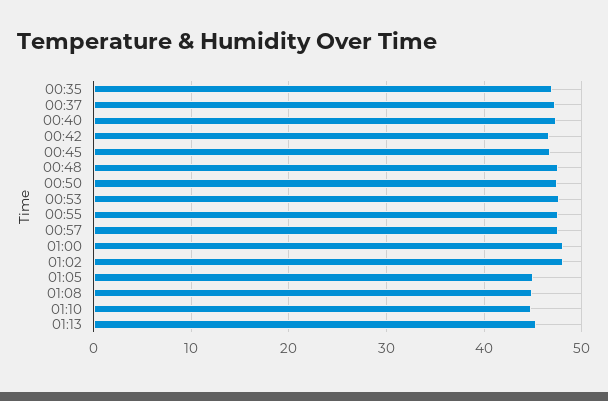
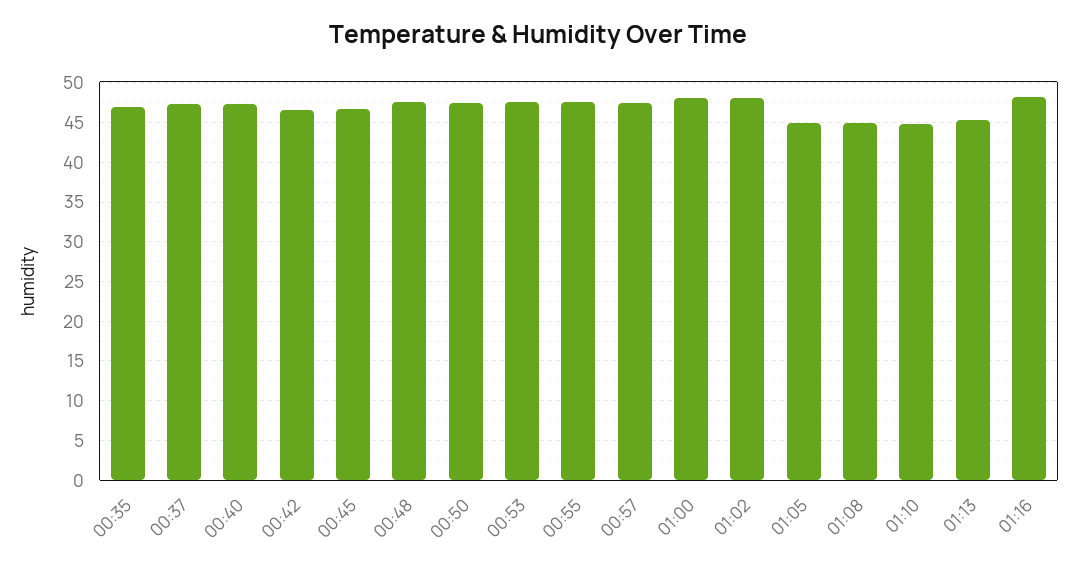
01:16: none -> 48

